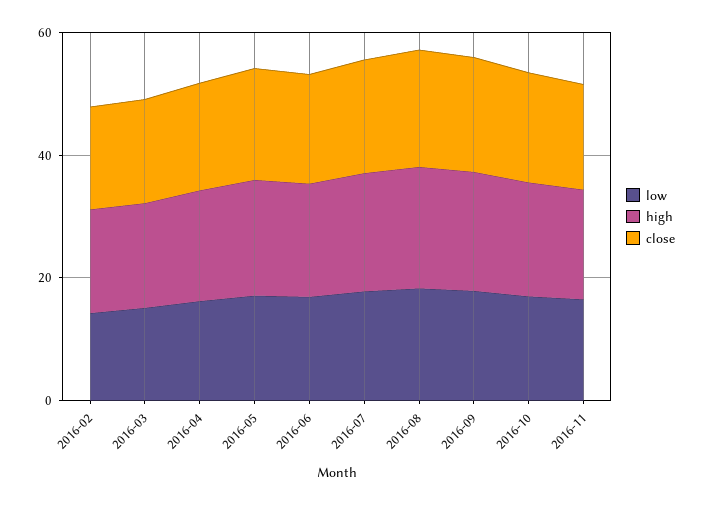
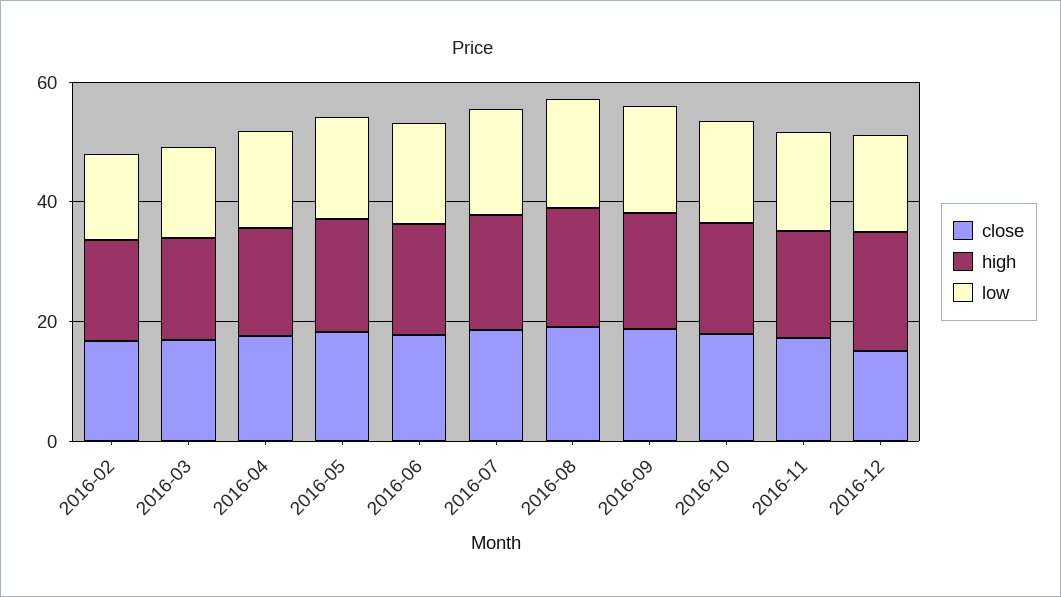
close, 2016-12: none -> 15
high, 2016-12: none -> 20
low, 2016-12: none -> 15

